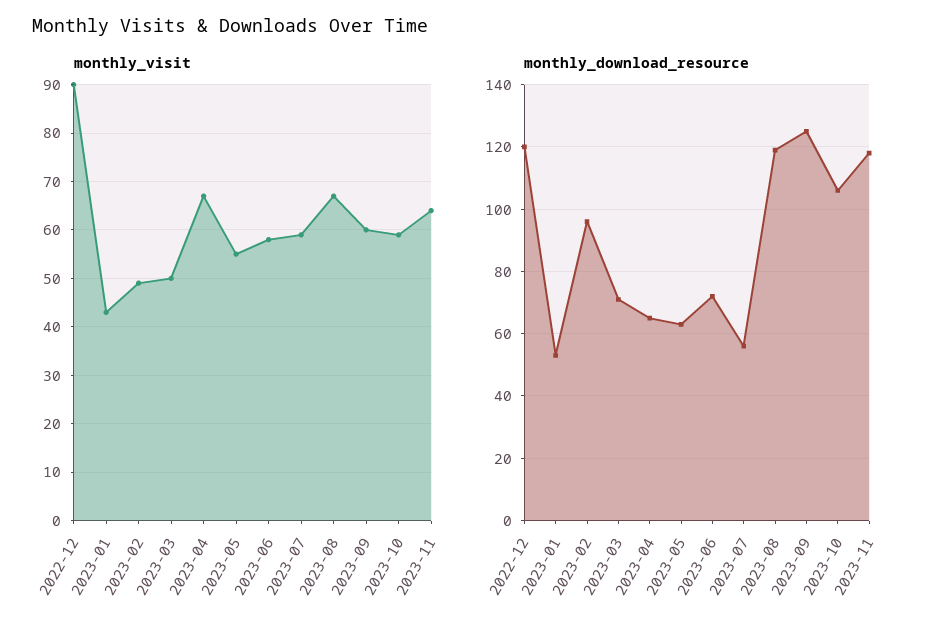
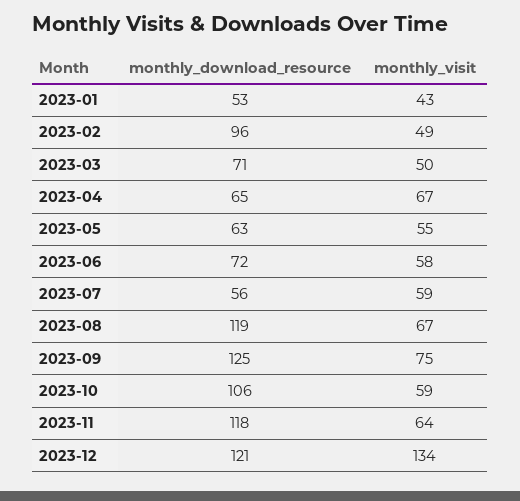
monthly_visit, 2022-12: 90 -> none
monthly_visit, 2023-09: 60 -> 75
monthly_download_resource, 2022-12: 120 -> none
monthly_download_resource, 2023-12: none -> 121
monthly_visit, 2023-12: none -> 134

